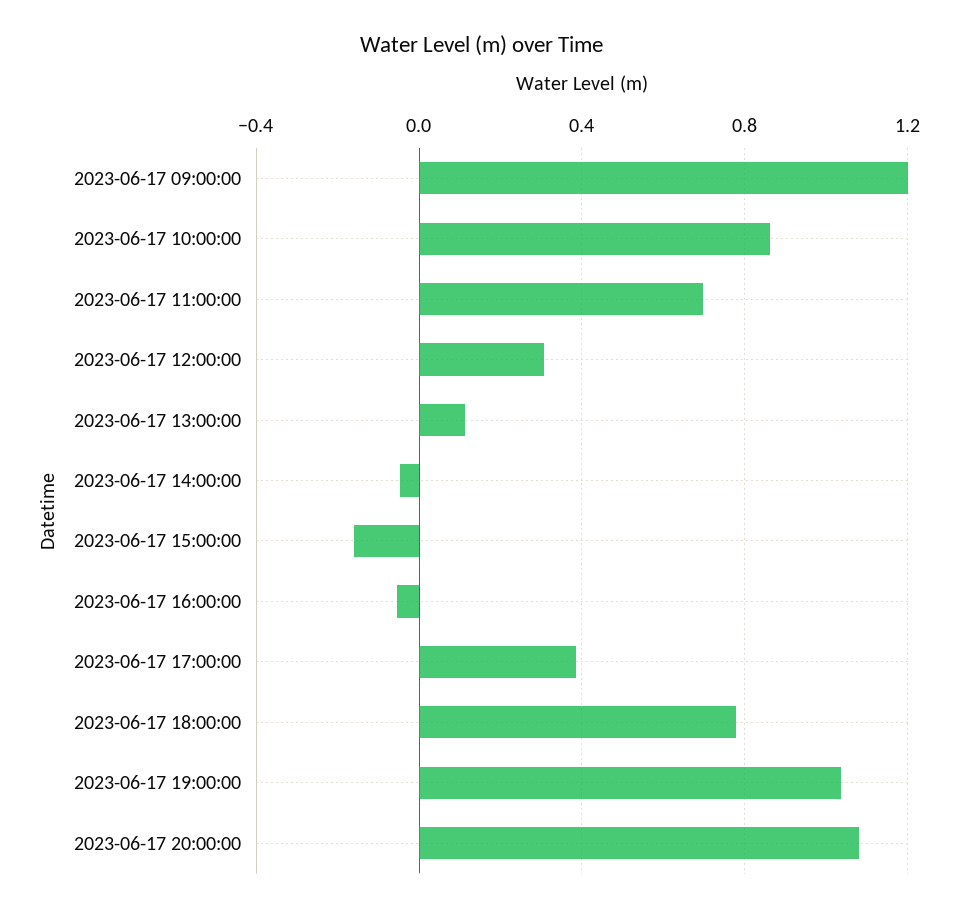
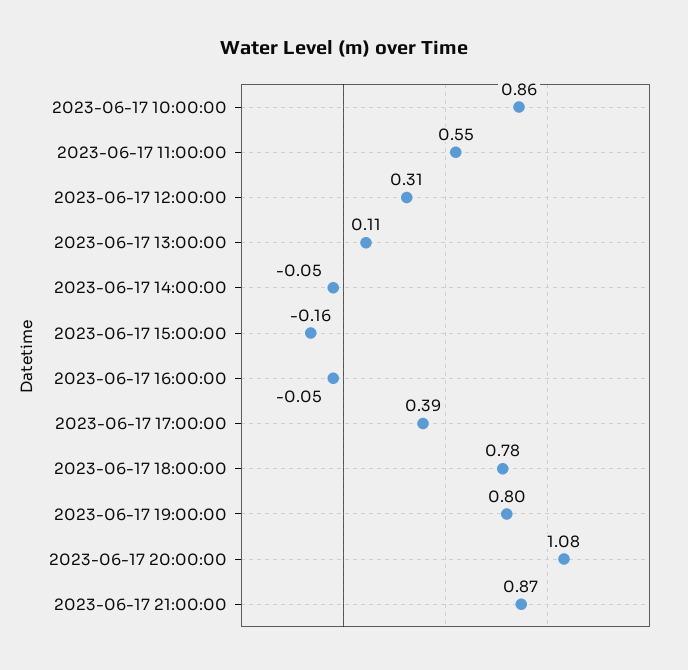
2023-06-17 09:00:00: 1.2 -> none
2023-06-17 11:00:00: 0.7 -> 0.55
2023-06-17 19:00:00: 1.05 -> 0.8
2023-06-17 21:00:00: none -> 0.87

